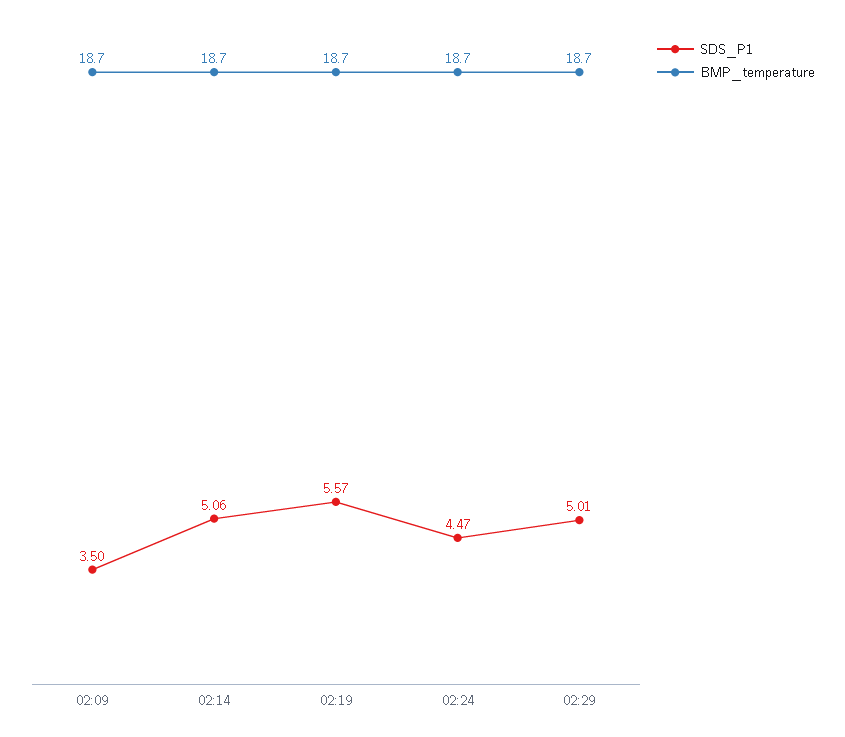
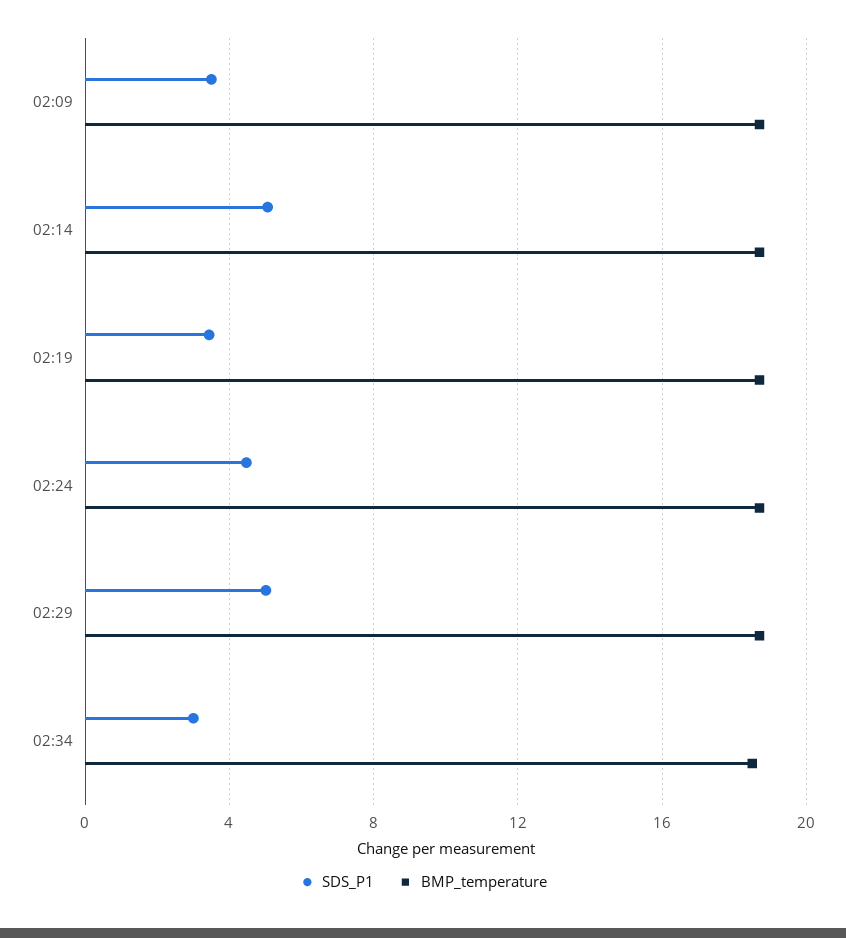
SDS_P1, 02:19: 5.57 -> 3.5
SDS_P1, 02:34: none -> 3
BMP_temperature, 02:34: none -> 18.5

